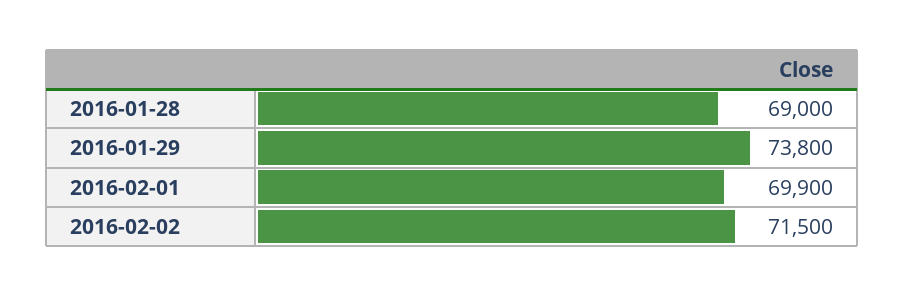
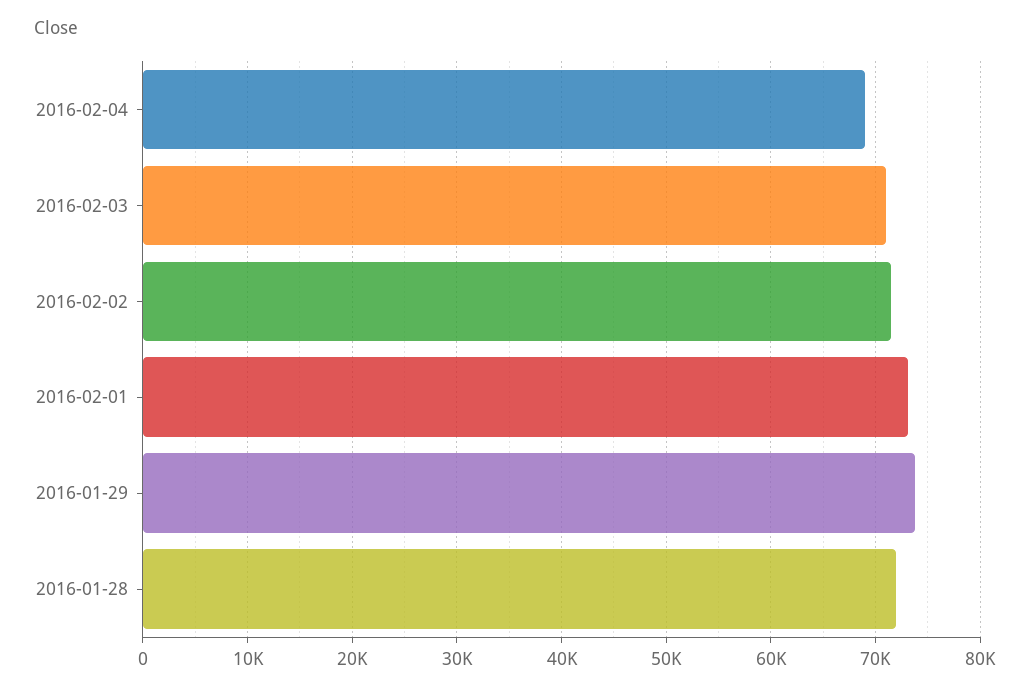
2016-01-28: 69000 -> 72000
2016-02-01: 69900 -> 73000
2016-02-04: none -> 69000
2016-02-03: none -> 71000

